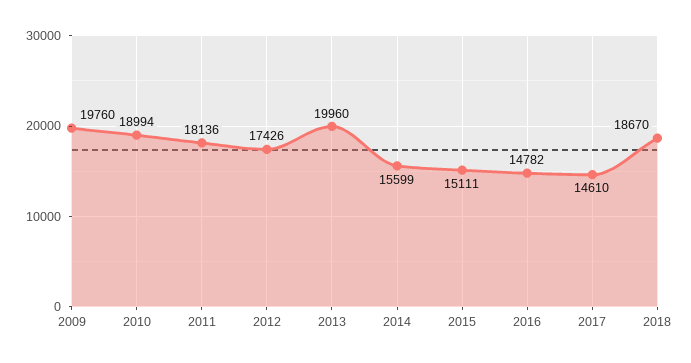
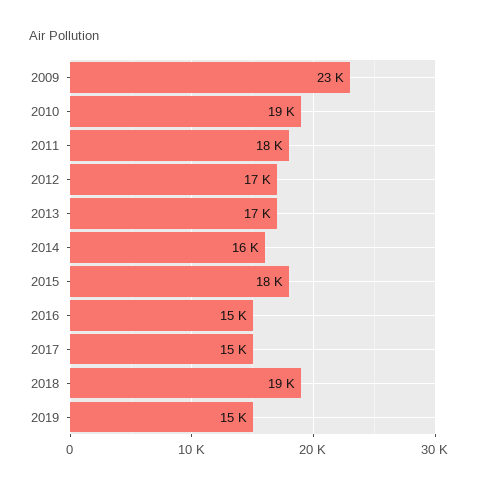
2009: 19760 -> 23000
2013: 19960 -> 17000
2015: 15111 -> 18000
2019: none -> 15000

